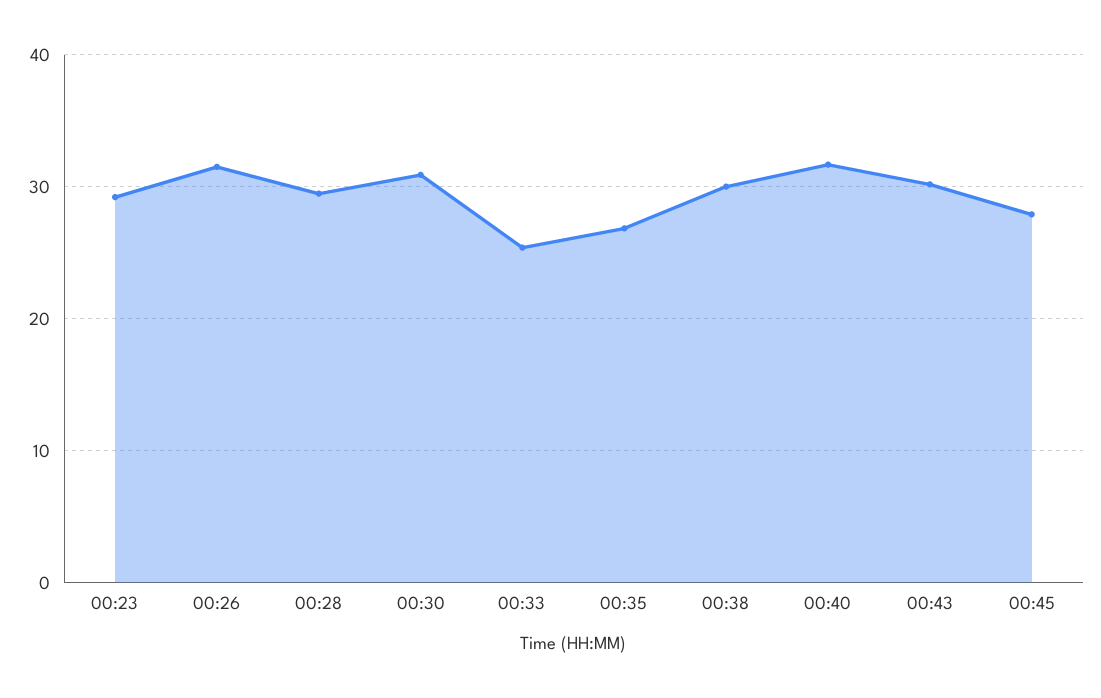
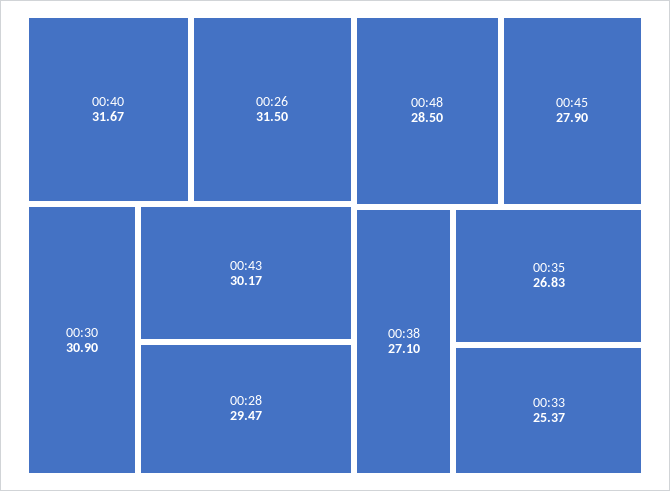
00:23: 29 -> none
00:38: 30 -> 27.1
00:48: none -> 28.5

